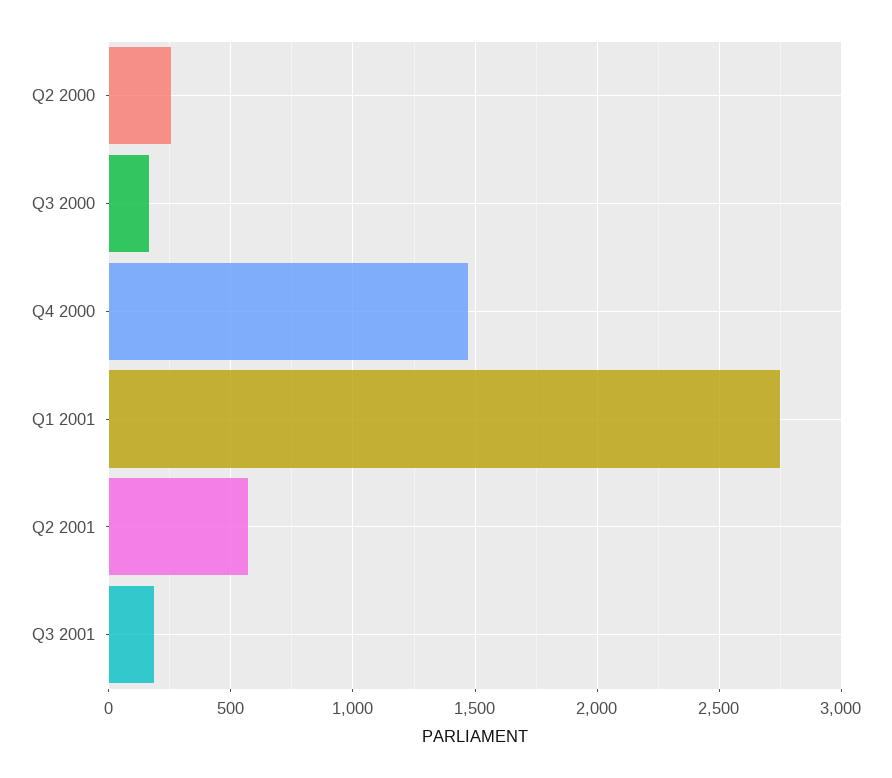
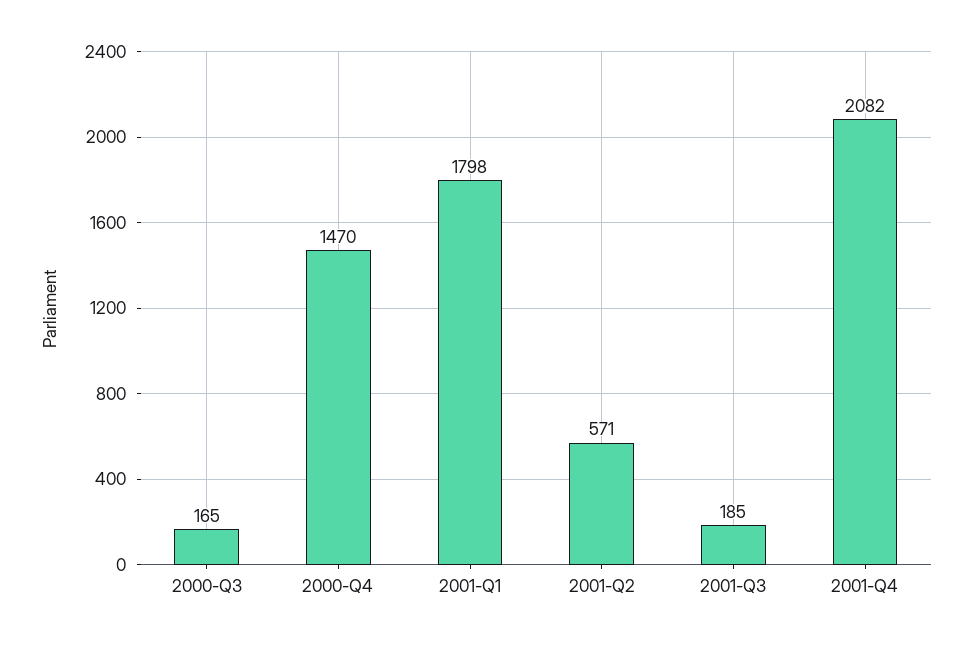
Q2 2000: 250 -> none
Q1 2001: 2750 -> 1798
2001-Q4: none -> 2082

